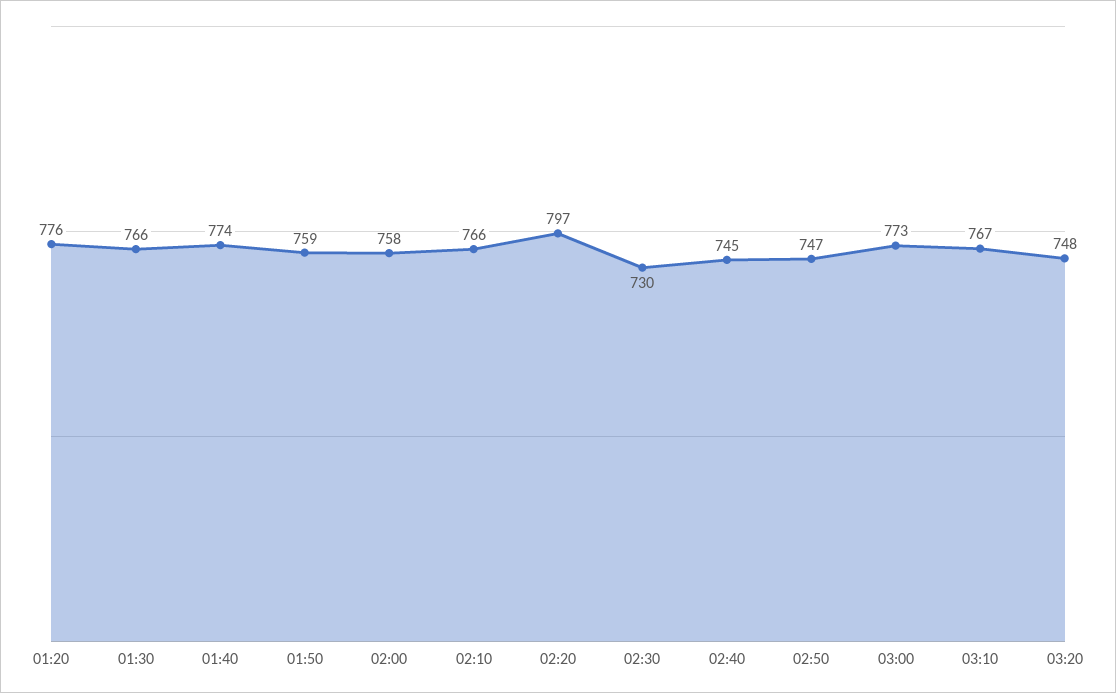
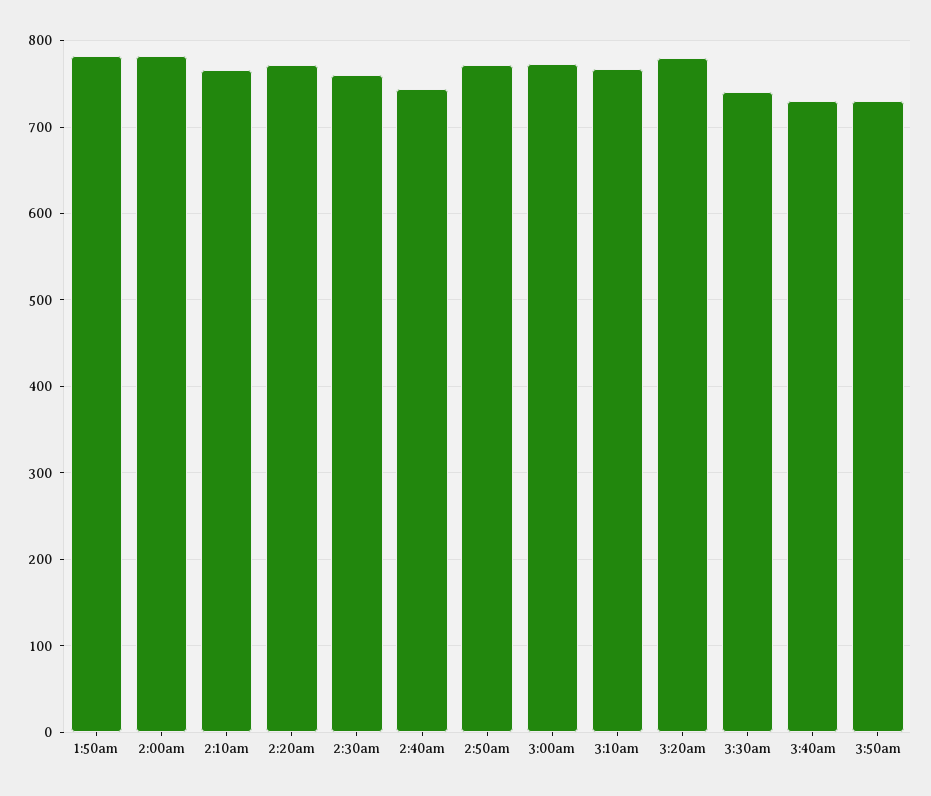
01:20: 776 -> none
01:30: 766 -> none
01:40: 774 -> none
01:50: 759 -> 780
02:00: 758 -> 780
02:20: 797 -> 770
02:30: 730 -> 760
02:50: 747 -> 770
03:20: 748 -> 780
3:30am: none -> 740
3:40am: none -> 730
3:50am: none -> 730

